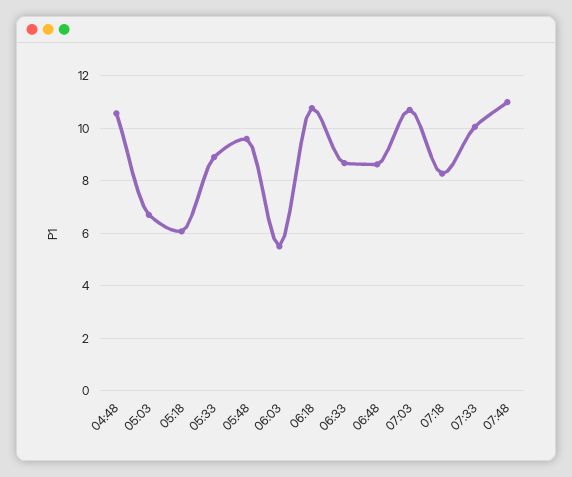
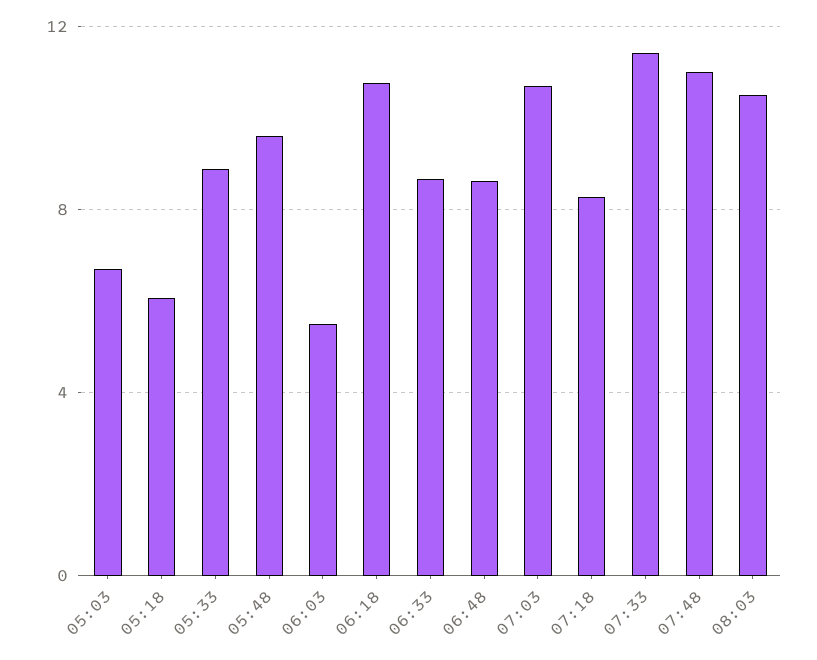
04:48: 10.5 -> none
07:33: 10 -> 11.5
08:03: none -> 10.5

